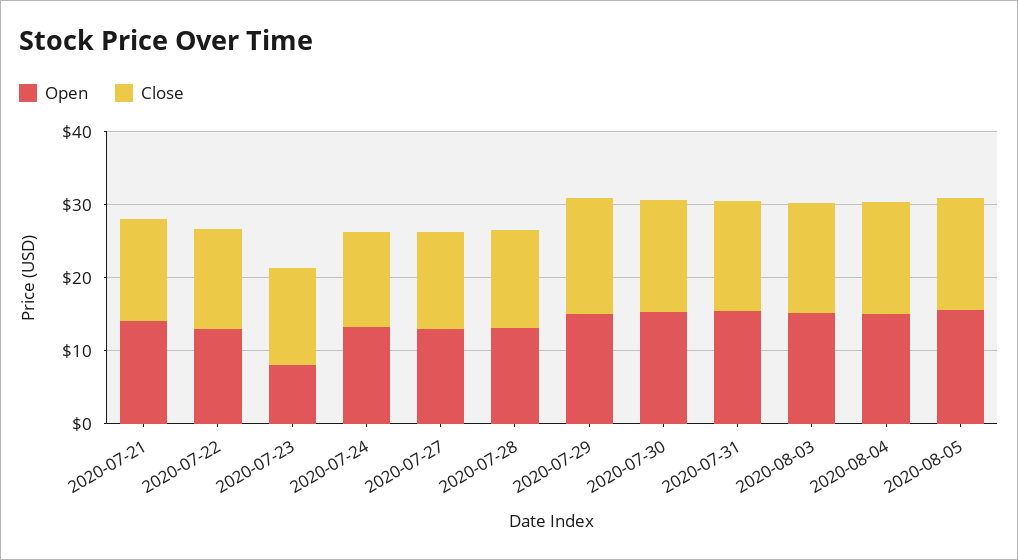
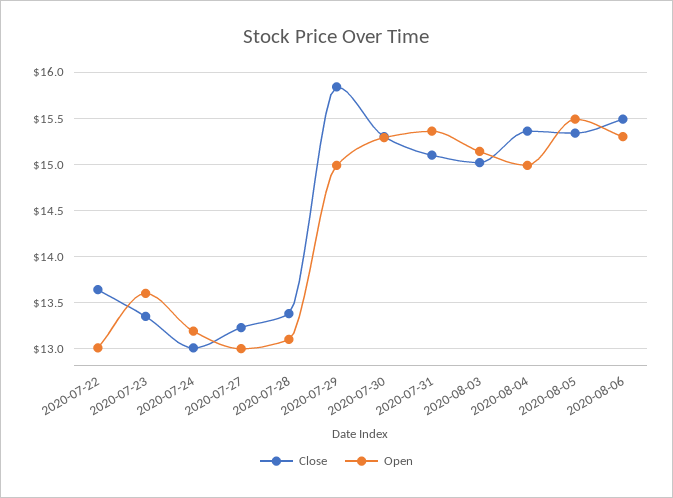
Open, 2020-07-21: 14 -> none
Close, 2020-07-21: 14 -> none
Open, 2020-07-23: 8 -> 13.6
Close, 2020-08-06: none -> 15.5
Open, 2020-08-06: none -> 15.3

